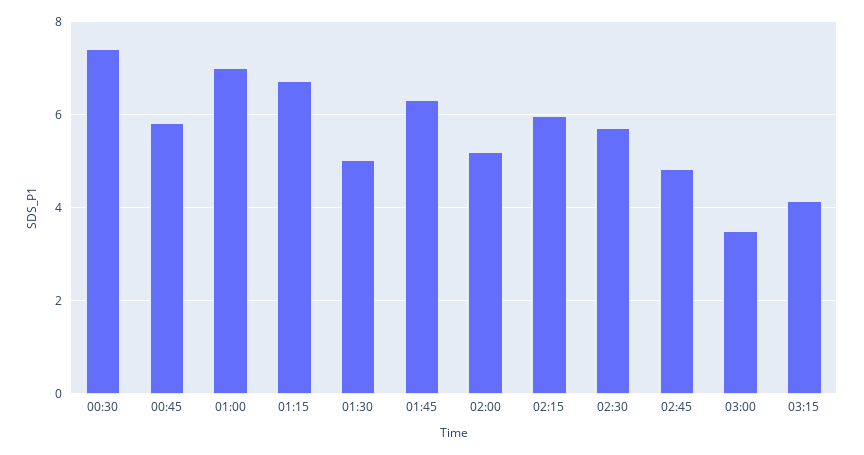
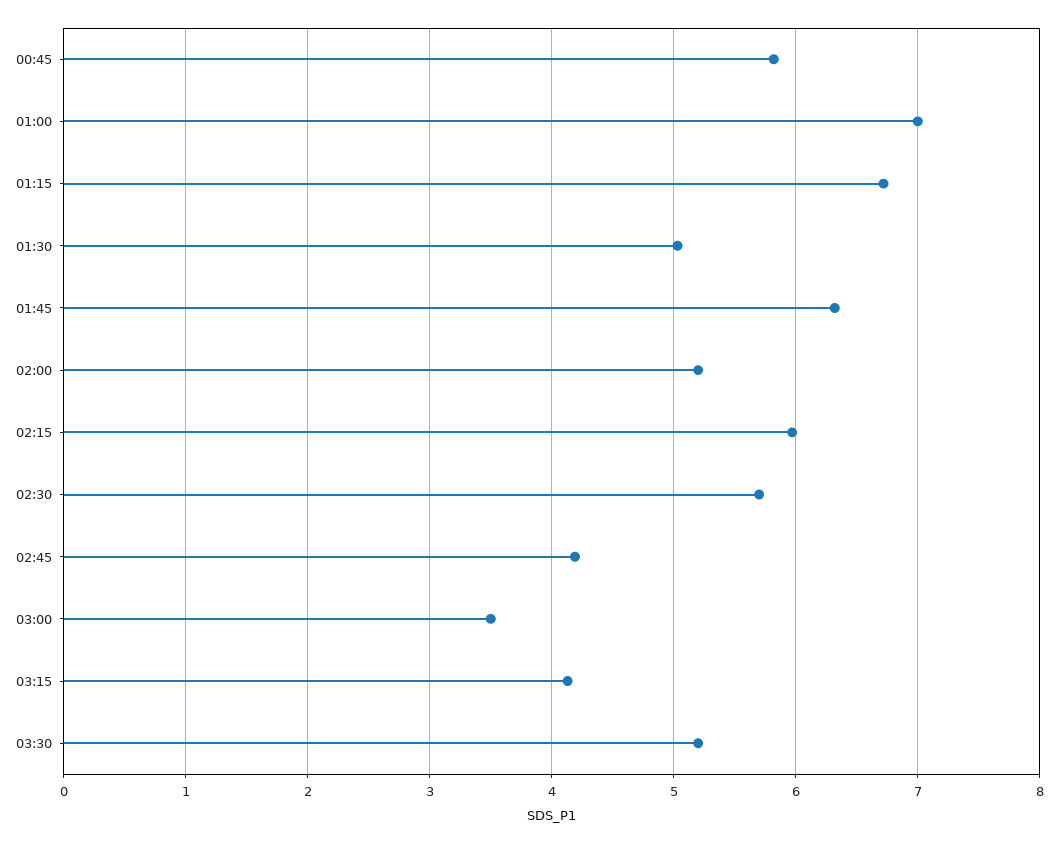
00:30: 7.4 -> none
02:45: 4.8 -> 4.2
03:30: none -> 5.2

